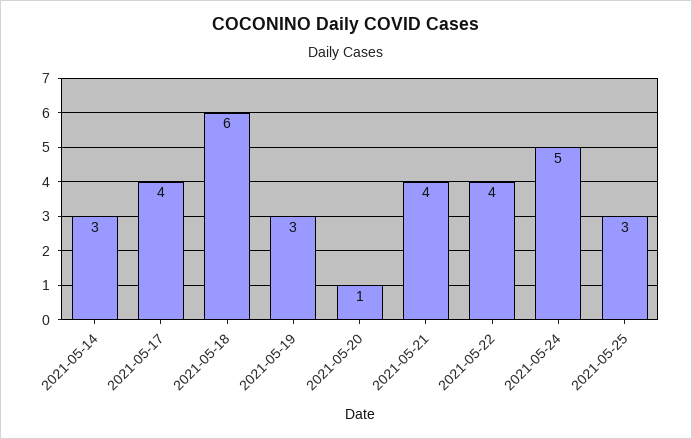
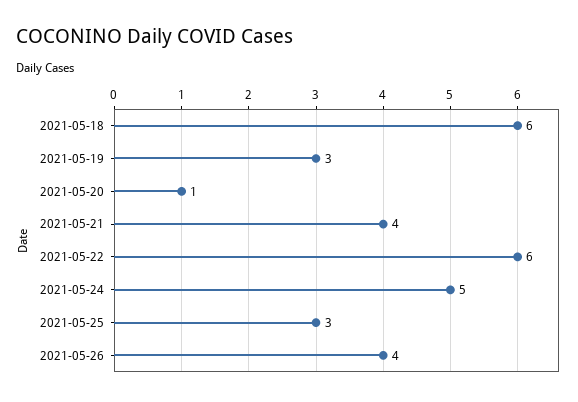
2021-05-14: 3 -> none
2021-05-17: 4 -> none
2021-05-22: 4 -> 6
2021-05-26: none -> 4

